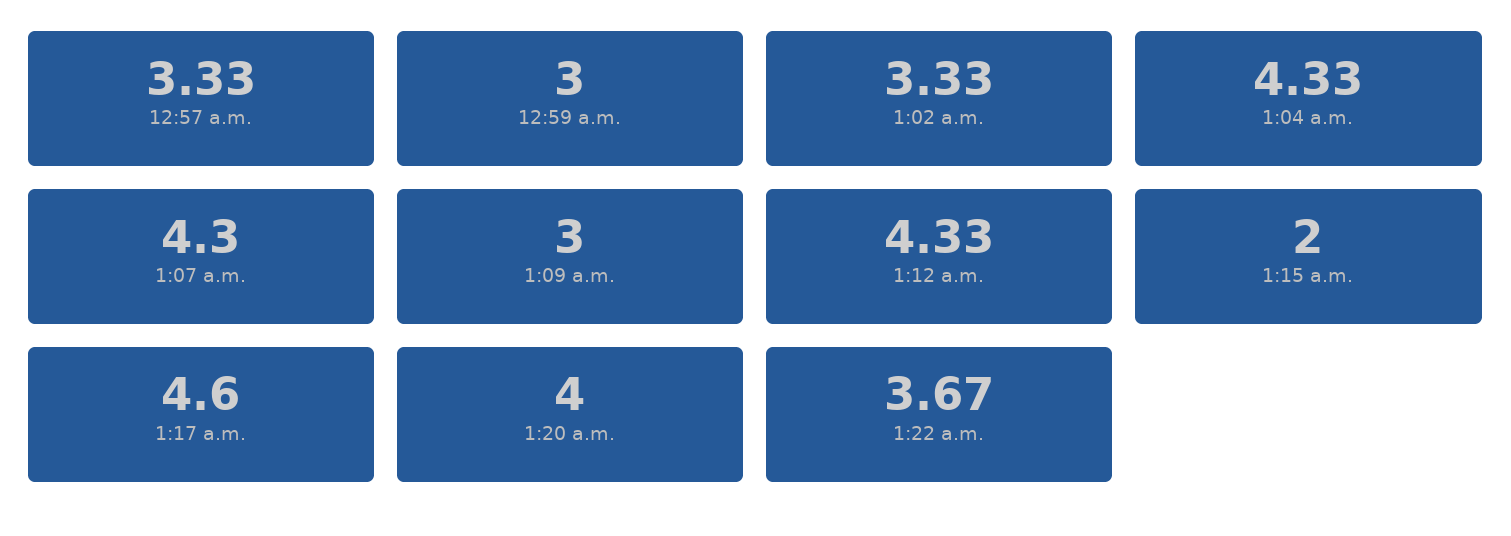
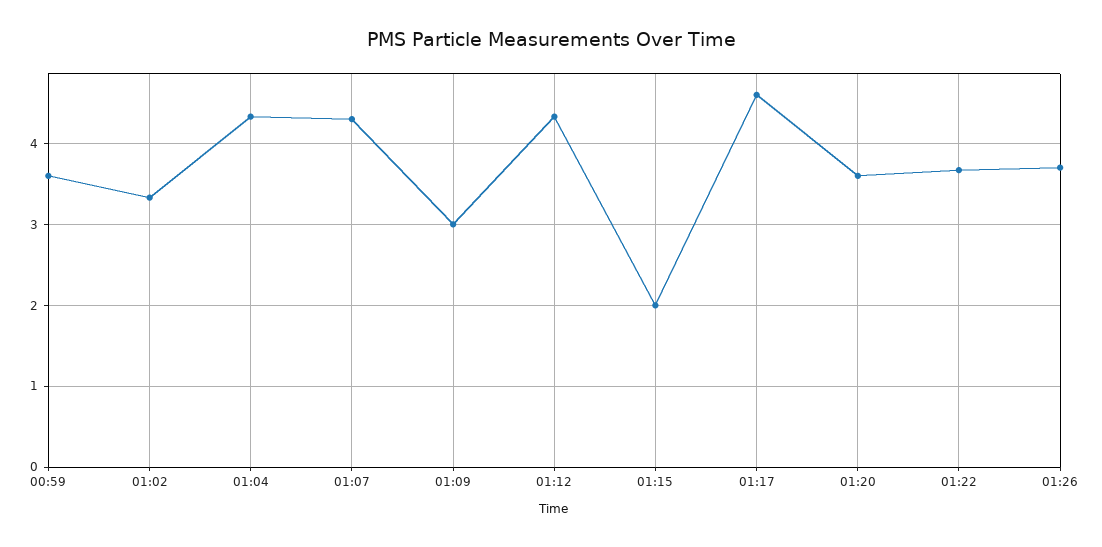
12:57 a.m.: 3.33 -> none
12:59 a.m.: 3 -> 3.6
1:20 a.m.: 4 -> 3.6
01:26: none -> 3.7

